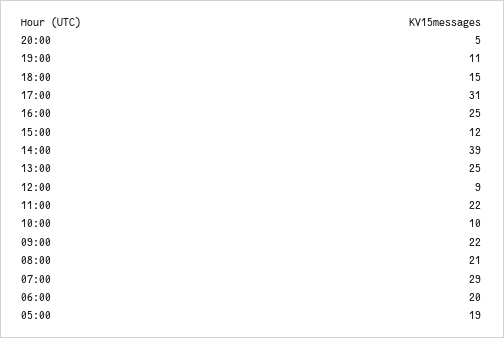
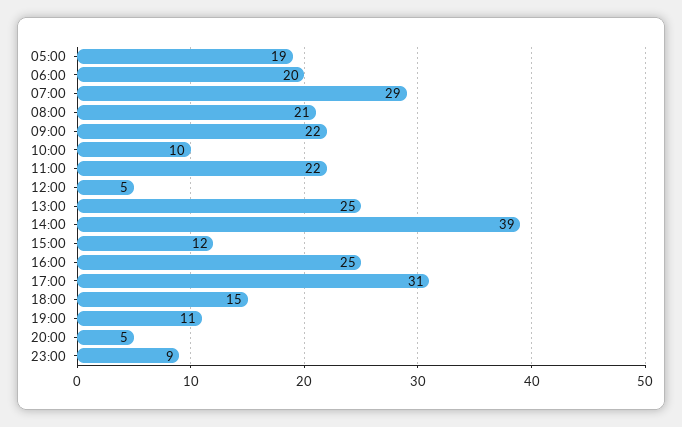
12:00: 9 -> 5
23:00: none -> 9

